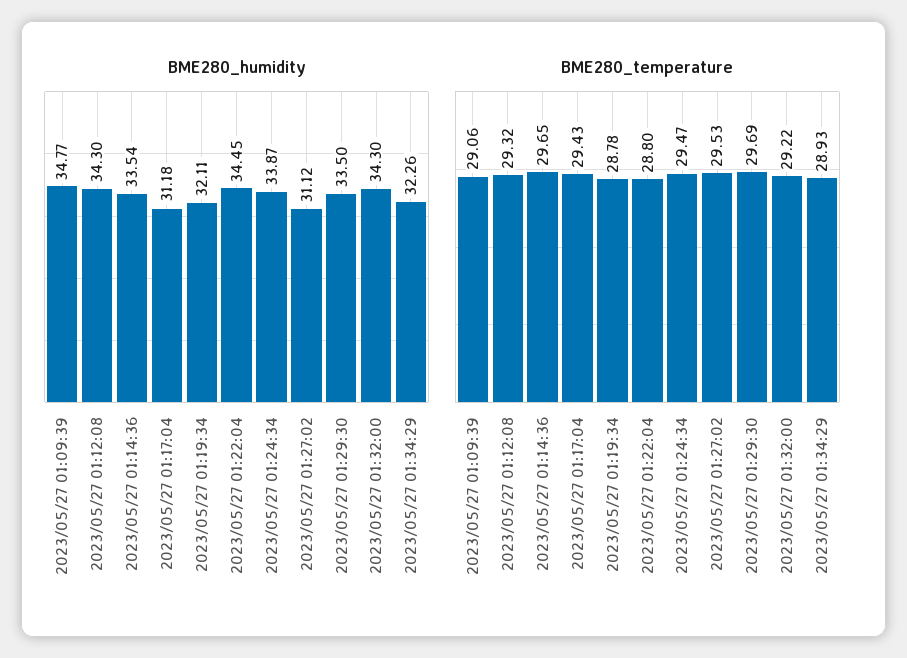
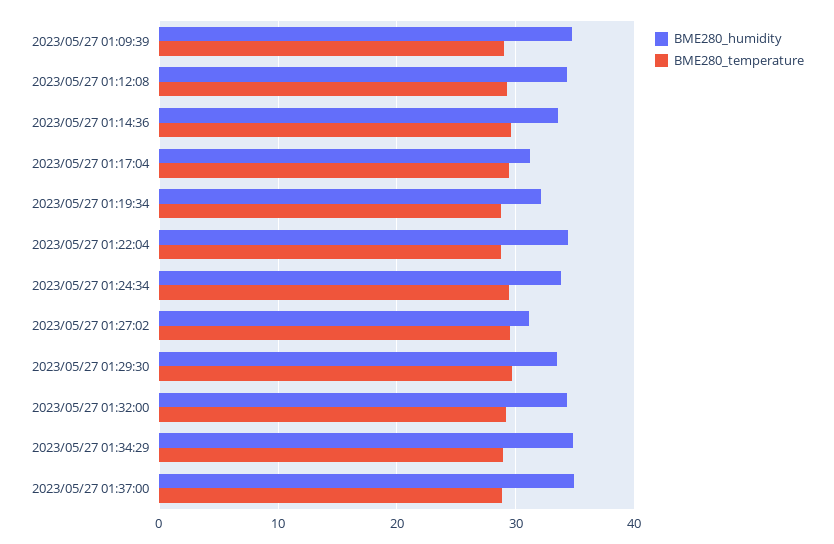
BME280_humidity, 2023/05/27 01:34:29: 32.26 -> 35
BME280_humidity, 2023/05/27 01:37:00: none -> 35
BME280_temperature, 2023/05/27 01:37:00: none -> 29

